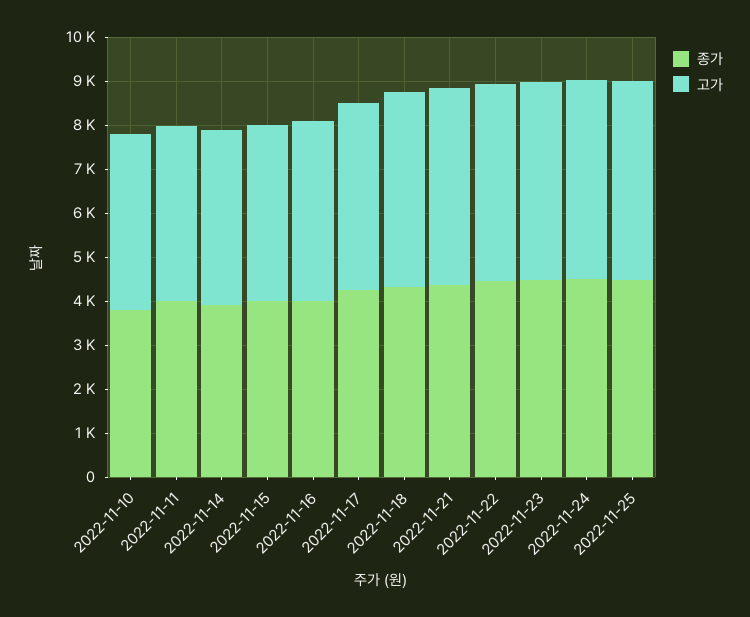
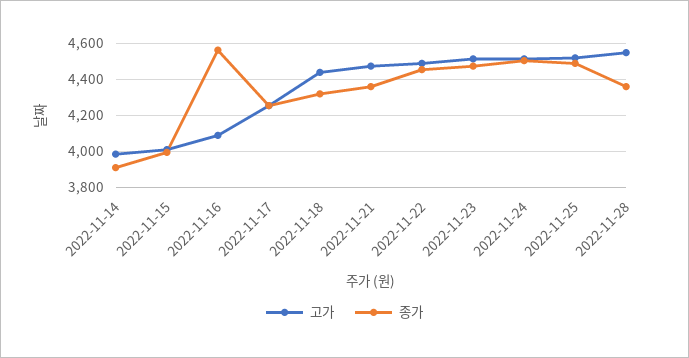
종가, 2022-11-10: 3800 -> none
고가, 2022-11-10: 4000 -> none
종가, 2022-11-11: 4000 -> none
고가, 2022-11-11: 4000 -> none
종가, 2022-11-16: 4000 -> 4550
고가, 2022-11-28: none -> 4550
종가, 2022-11-28: none -> 4350

